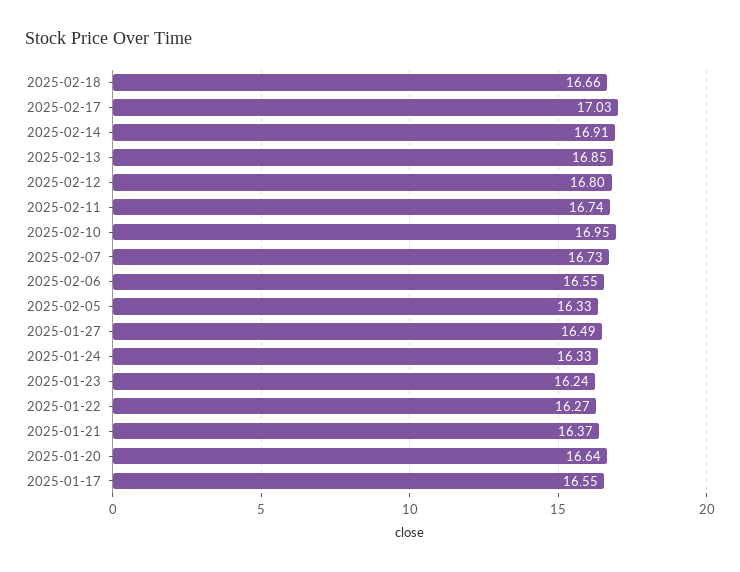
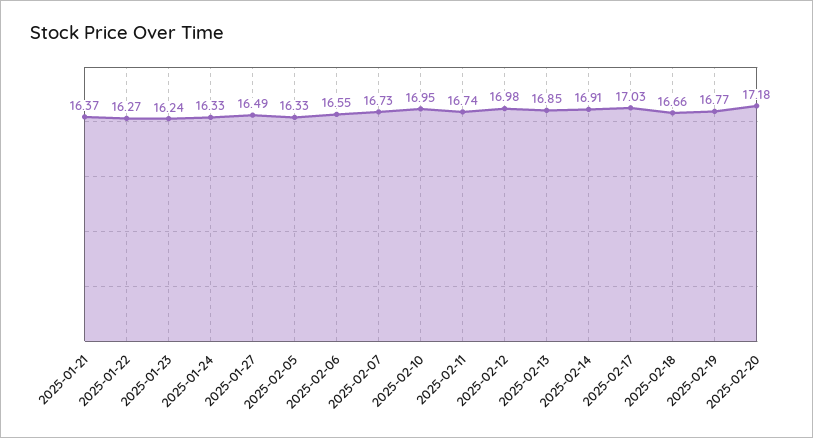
2025-02-12: 16.8 -> 16.98
2025-01-20: 16.64 -> none
2025-01-17: 16.55 -> none
2025-02-19: none -> 16.77
2025-02-20: none -> 17.18

